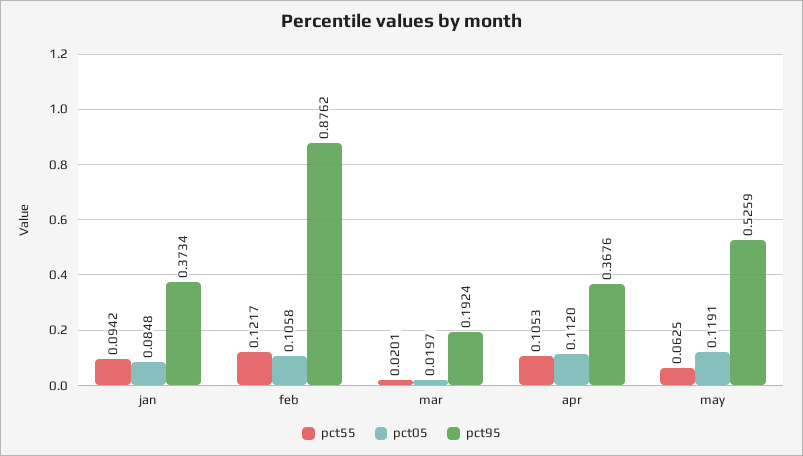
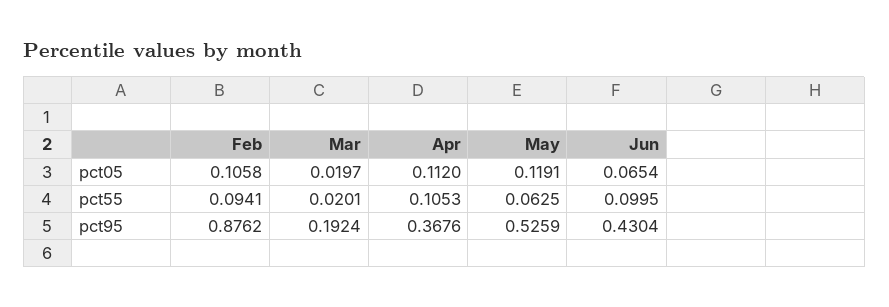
pct55, jan: 0.0942 -> none
pct05, jan: 0.0848 -> none
pct95, jan: 0.3734 -> none
pct55, feb: 0.1217 -> 0.0941
pct05, Jun: none -> 0.0654
pct55, Jun: none -> 0.0995
pct95, Jun: none -> 0.4304

